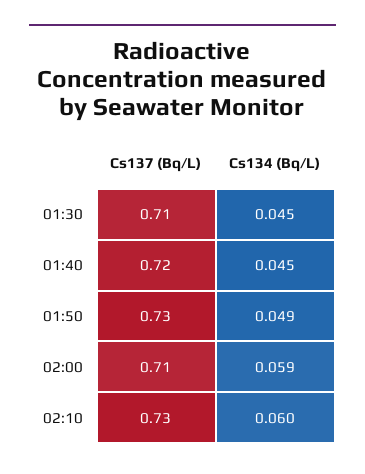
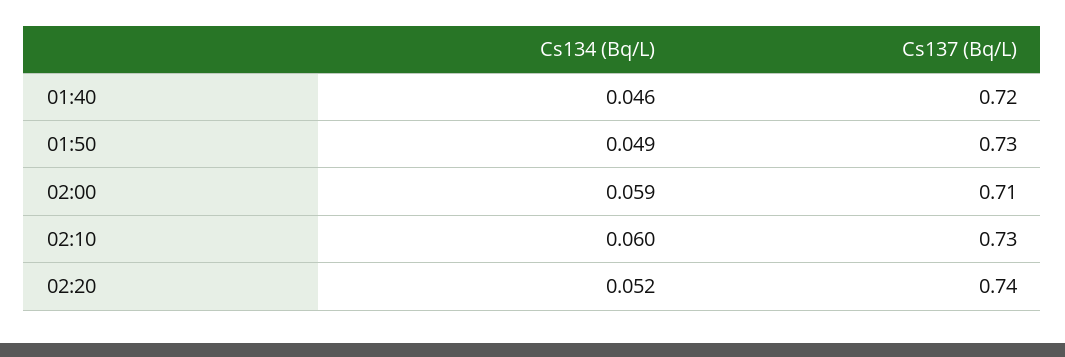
Cs137 (Bq/L), 01:30: 0.71 -> none
Cs134 (Bq/L), 01:30: 0.045 -> none
Cs134 (Bq/L), 01:40: 0.045 -> 0.046
Cs134 (Bq/L), 02:20: none -> 0.052
Cs137 (Bq/L), 02:20: none -> 0.74

